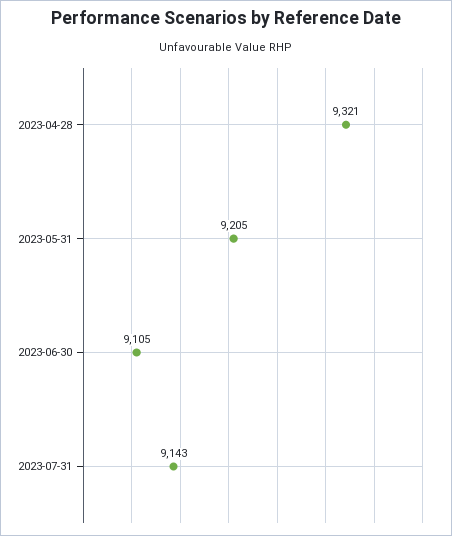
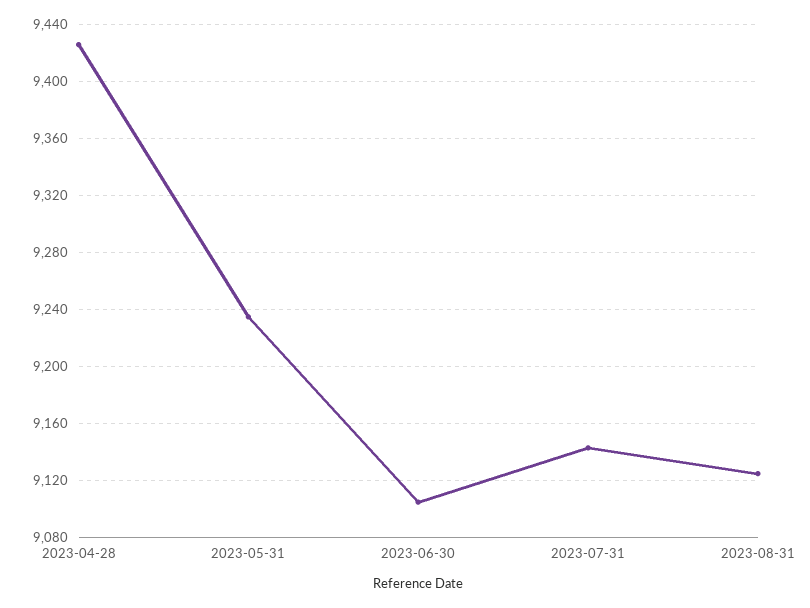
2023-04-28: 9321 -> 9425
2023-05-31: 9205 -> 9235
2023-08-31: none -> 9125

